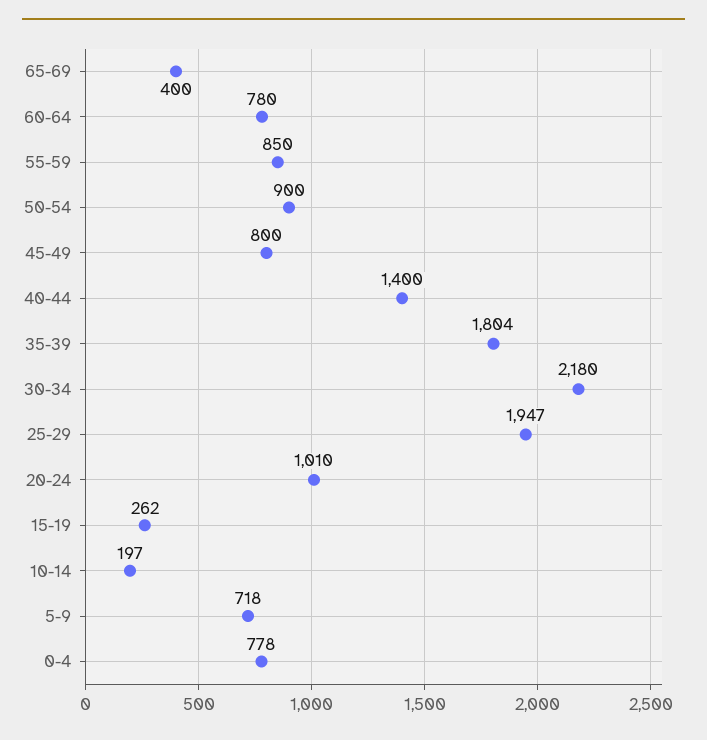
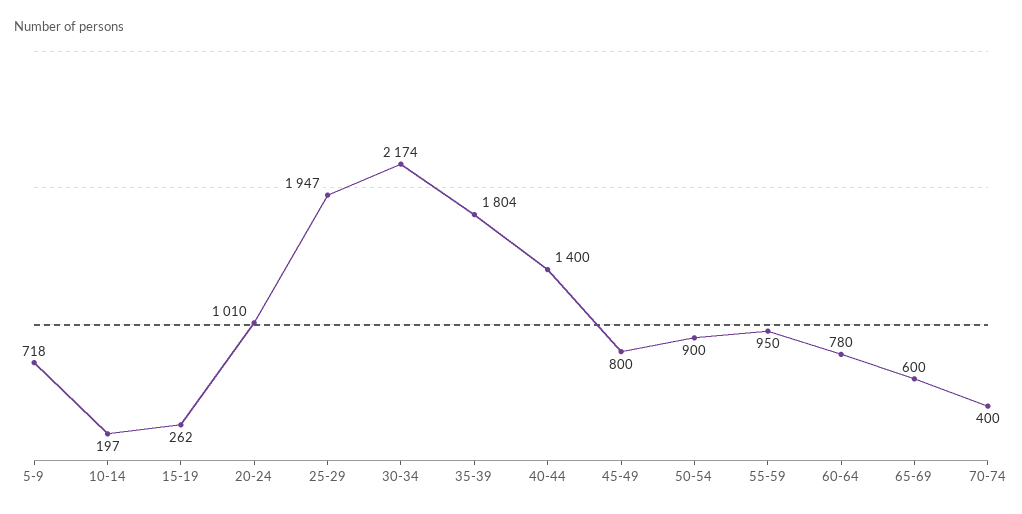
65-69: 400 -> 600
55-59: 850 -> 950
30-34: 2180 -> 2174
0-4: 778 -> none
70-74: none -> 400

